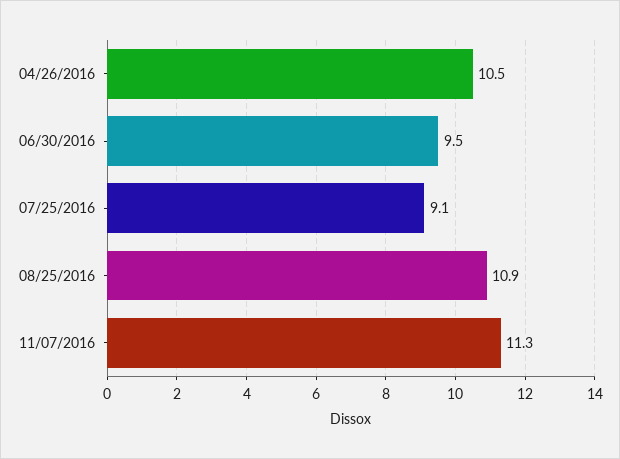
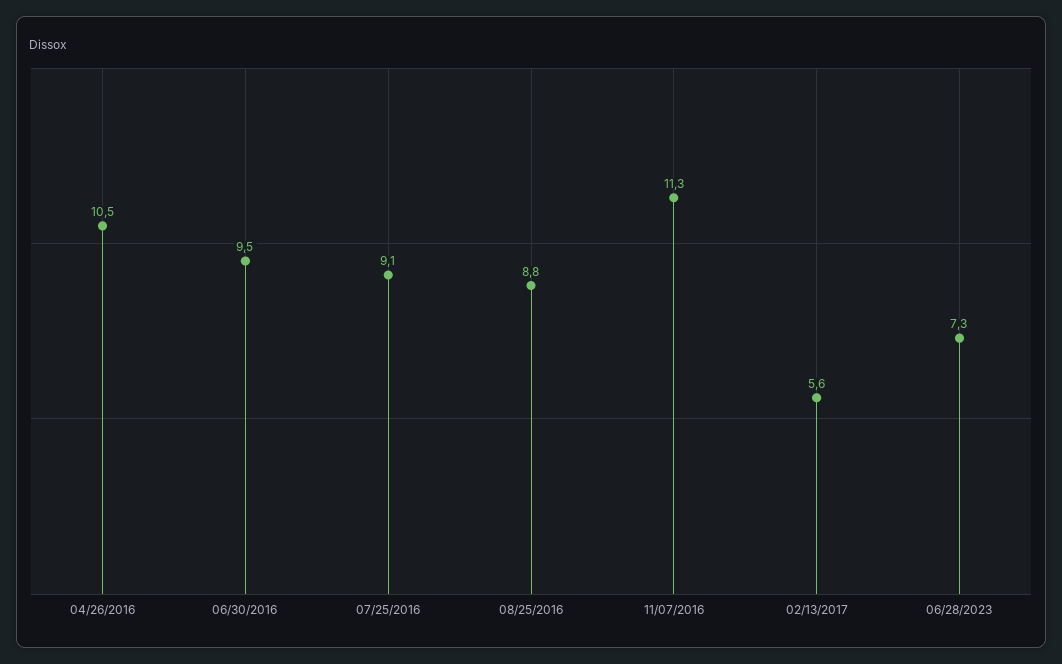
08/25/2016: 10.9 -> 8.8
02/13/2017: none -> 5.6
06/28/2023: none -> 7.3

